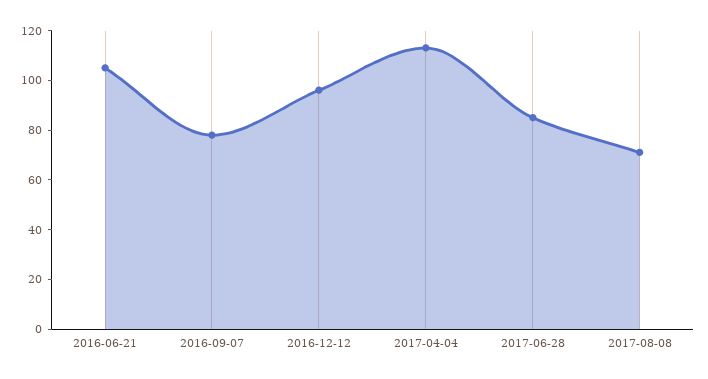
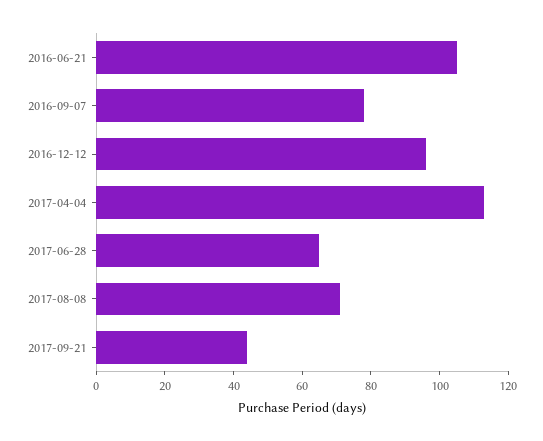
2017-06-28: 85 -> 65
2017-09-21: none -> 45

